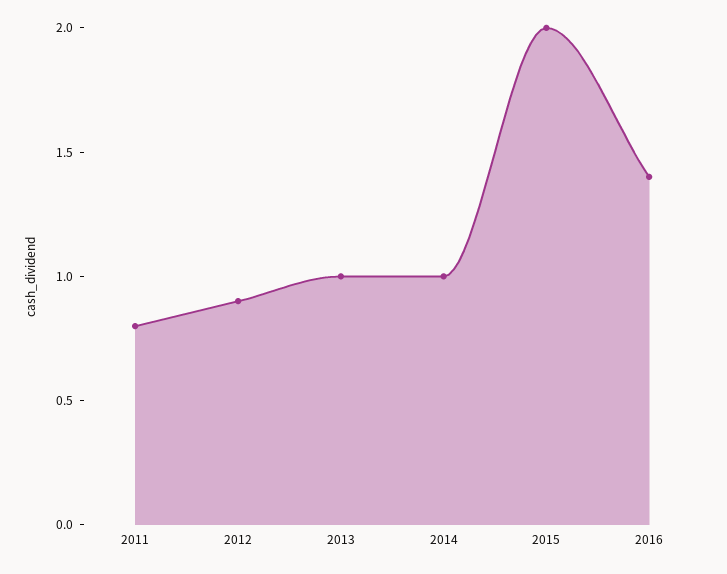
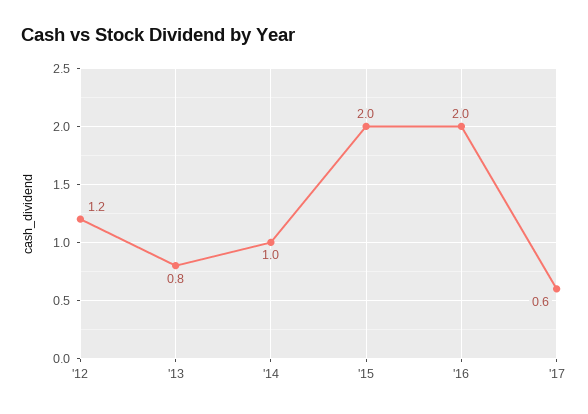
2011: 0.8 -> none
2012: 0.9 -> 1.2
2013: 1 -> 0.8
2016: 1.4 -> 2
'17: none -> 0.6

